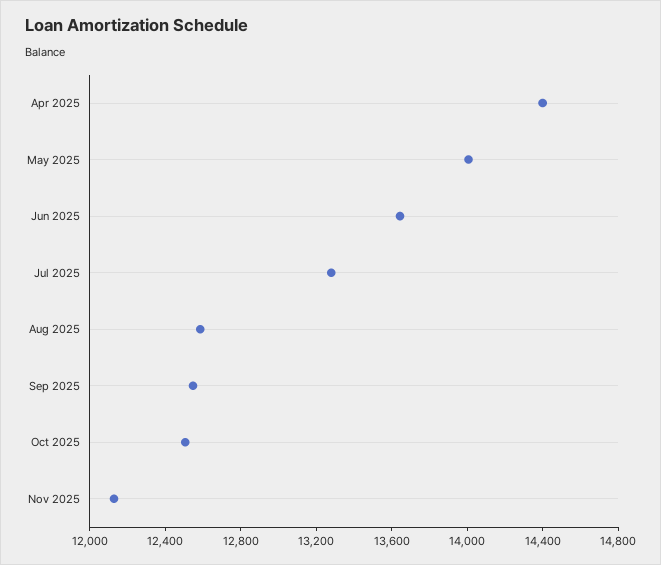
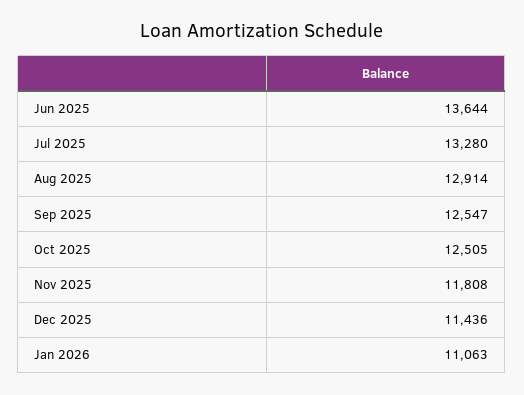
Apr 2025: 14400 -> none
May 2025: 14000 -> none
Aug 2025: 12600 -> 12914
Nov 2025: 12100 -> 11808
Dec 2025: none -> 11436
Jan 2026: none -> 11063

